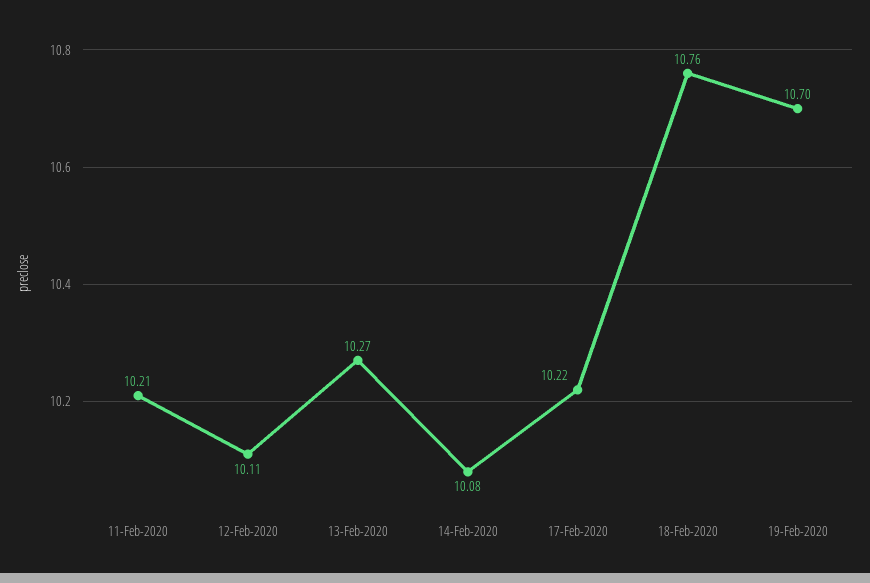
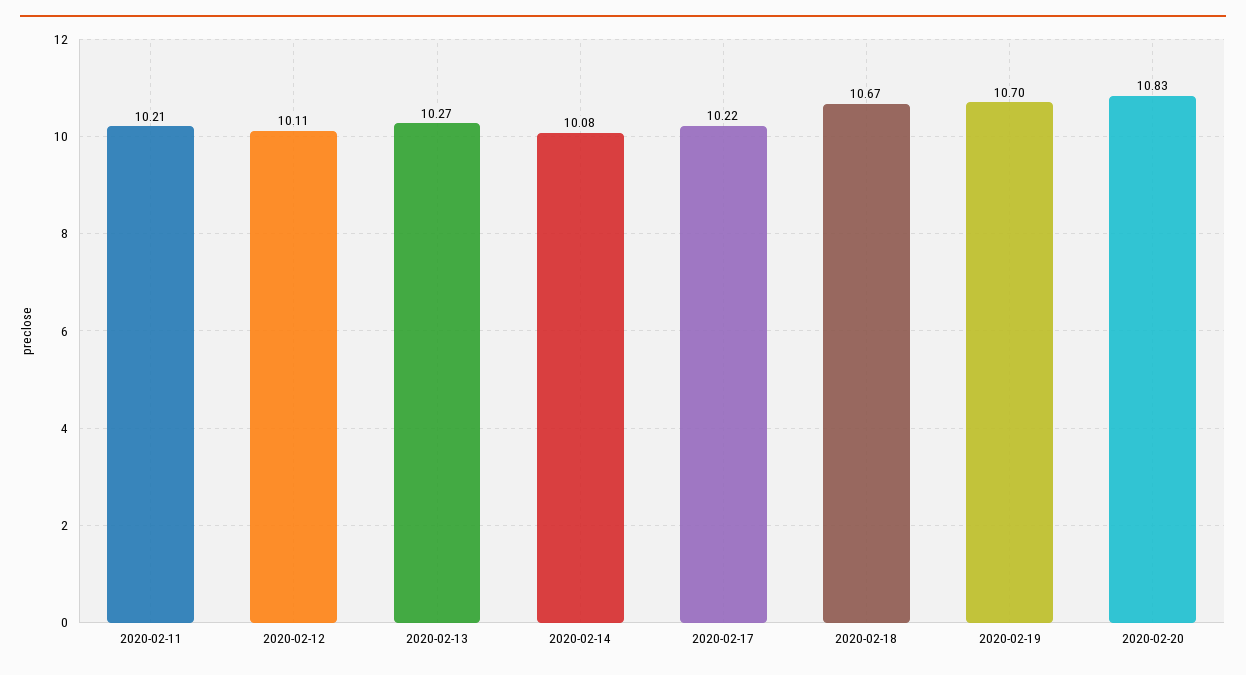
18-Feb-2020: 10.76 -> 10.67
2020-02-20: none -> 10.83

